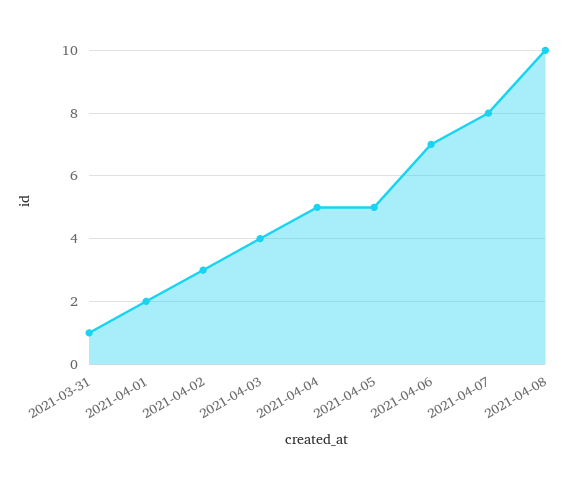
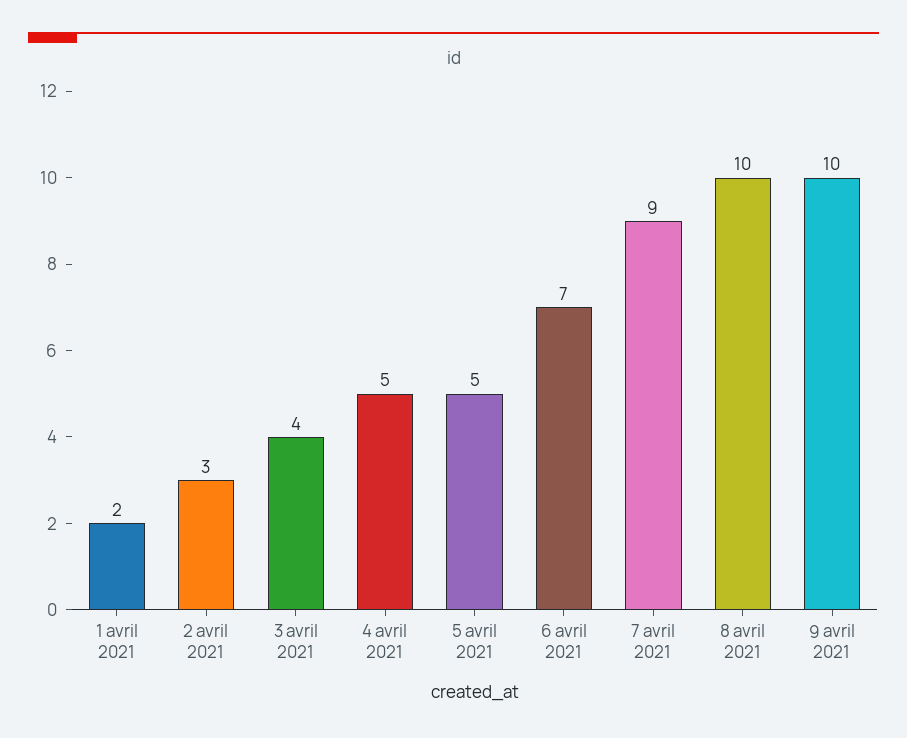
2021-03-31: 1 -> none
2021-04-07: 8 -> 9
9 avril 2021: none -> 10

